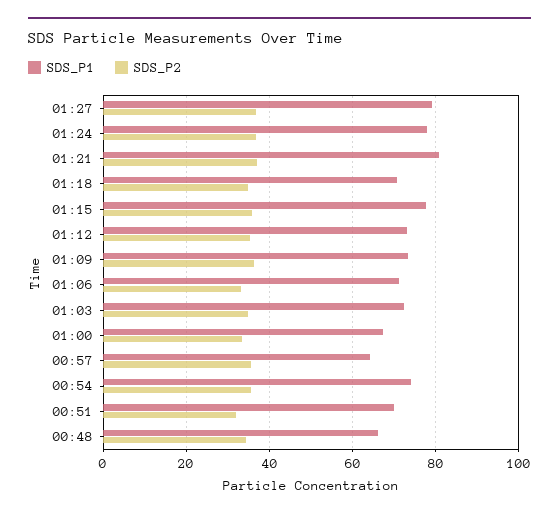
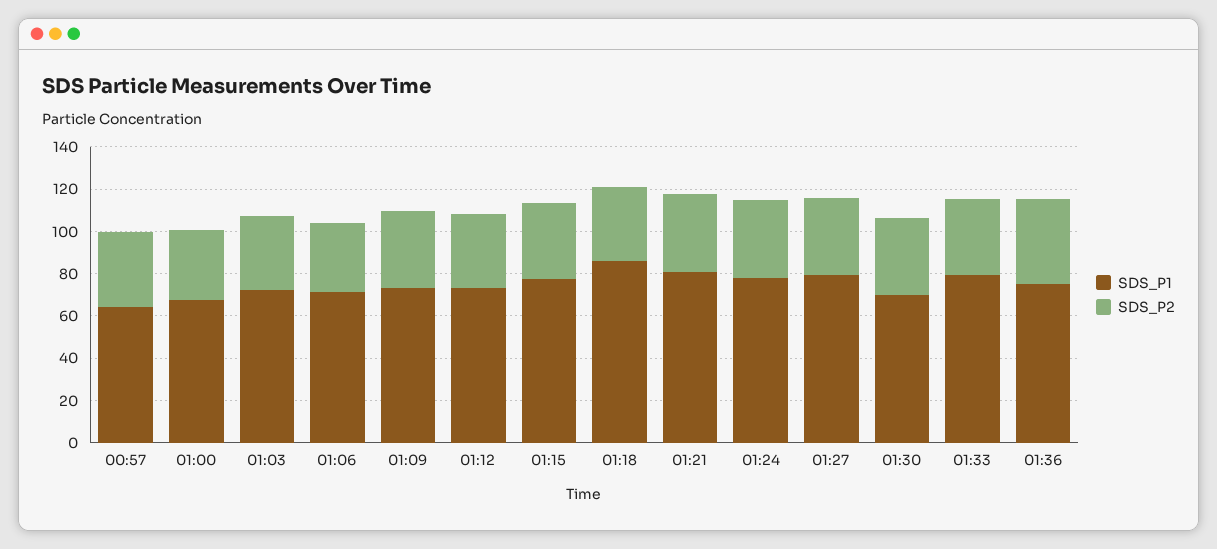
SDS_P1, 01:18: 70 -> 85
SDS_P1, 00:54: 74 -> none
SDS_P2, 00:54: 36 -> none
SDS_P1, 00:51: 70 -> none
SDS_P2, 00:51: 32 -> none
SDS_P1, 00:48: 66 -> none
SDS_P2, 00:48: 34 -> none
SDS_P1, 01:30: none -> 70
SDS_P2, 01:30: none -> 35
SDS_P1, 01:33: none -> 80
SDS_P2, 01:33: none -> 35
SDS_P1, 01:36: none -> 75
SDS_P2, 01:36: none -> 40

